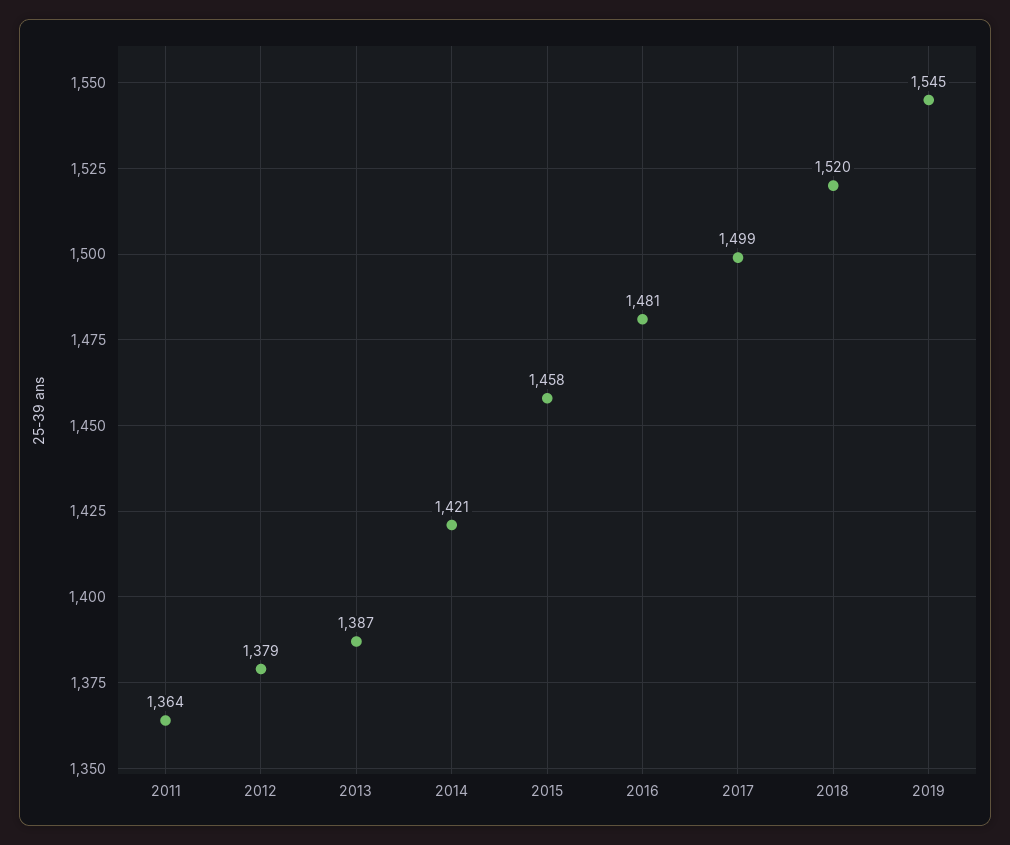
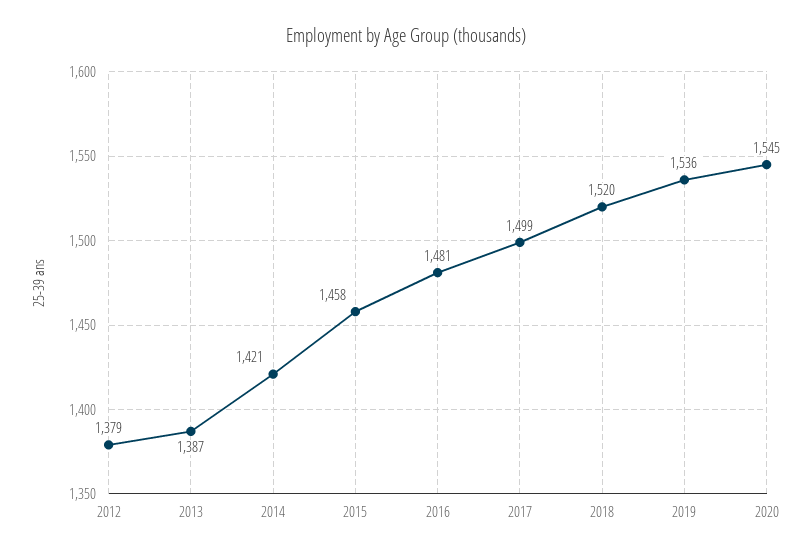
2011: 1364 -> none
2019: 1545 -> 1536
2020: none -> 1545

